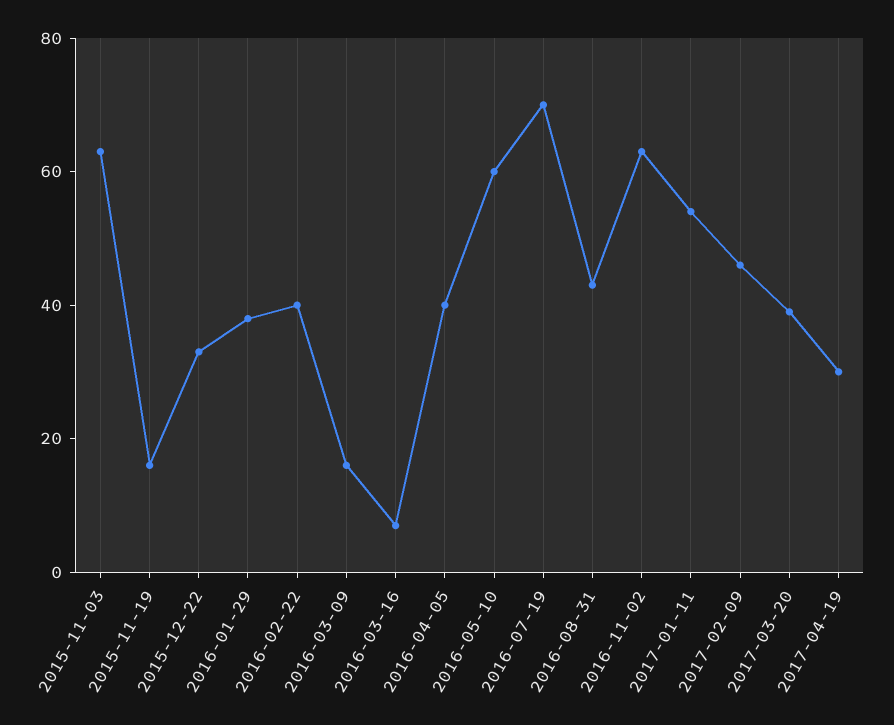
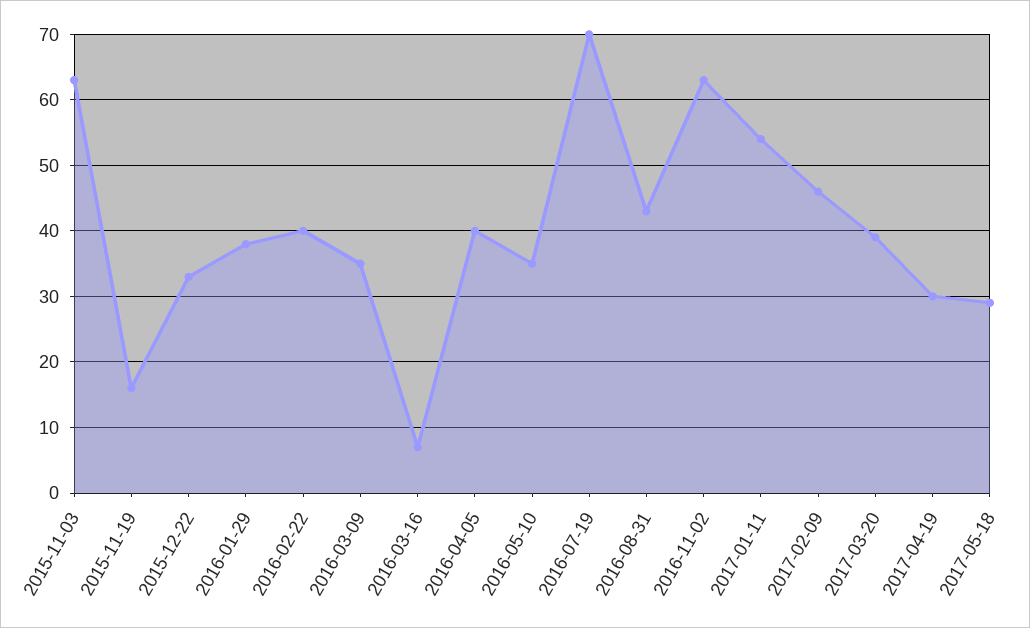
2016-03-09: 15 -> 35
2016-05-10: 60 -> 35
2017-05-18: none -> 29

